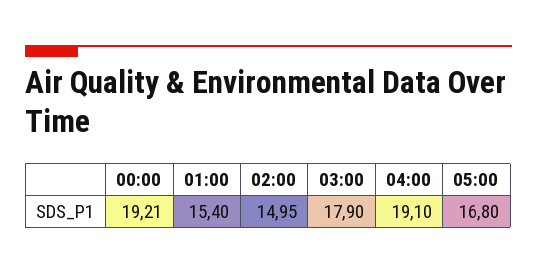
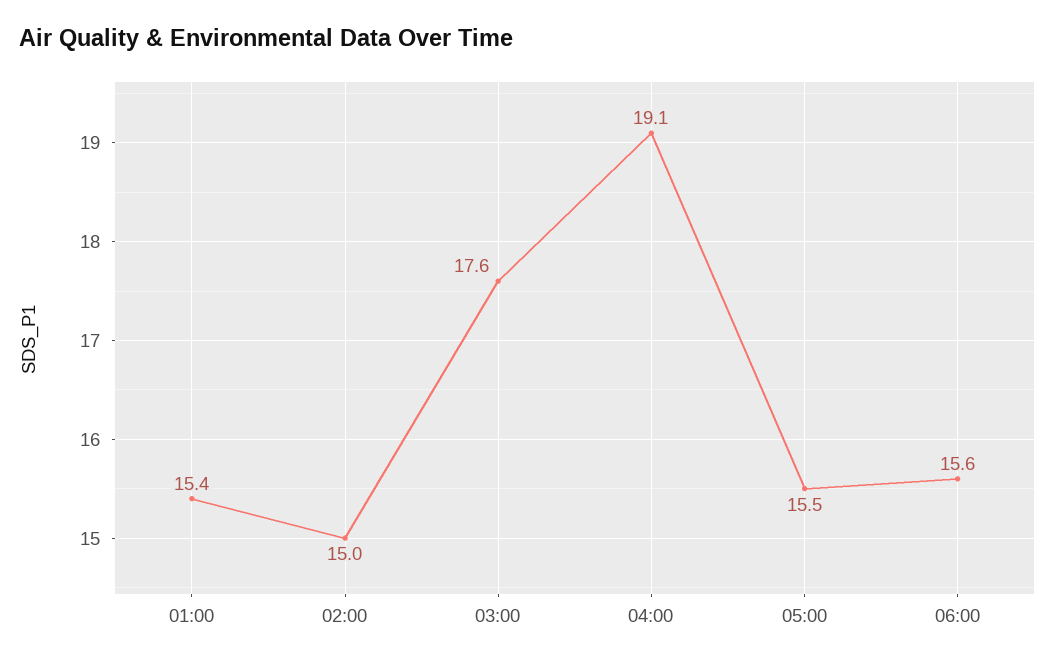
00:00: 19.21 -> none
03:00: 17.9 -> 17.6
05:00: 16.8 -> 15.5
06:00: none -> 15.6

